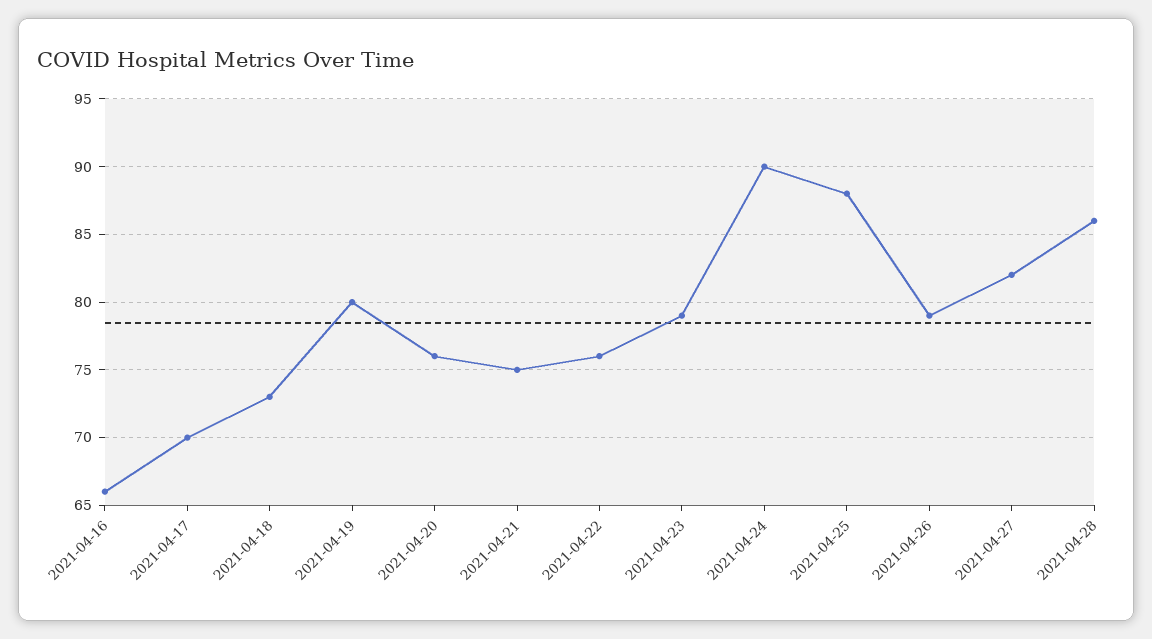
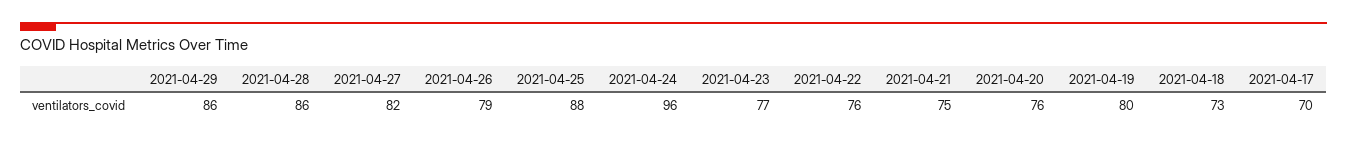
2021-04-16: 66 -> none
2021-04-23: 79 -> 77
2021-04-24: 90 -> 96
2021-04-29: none -> 86

